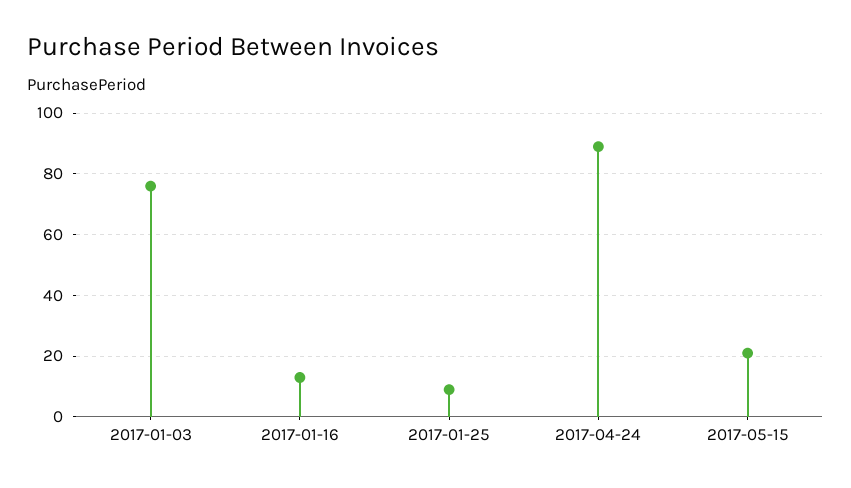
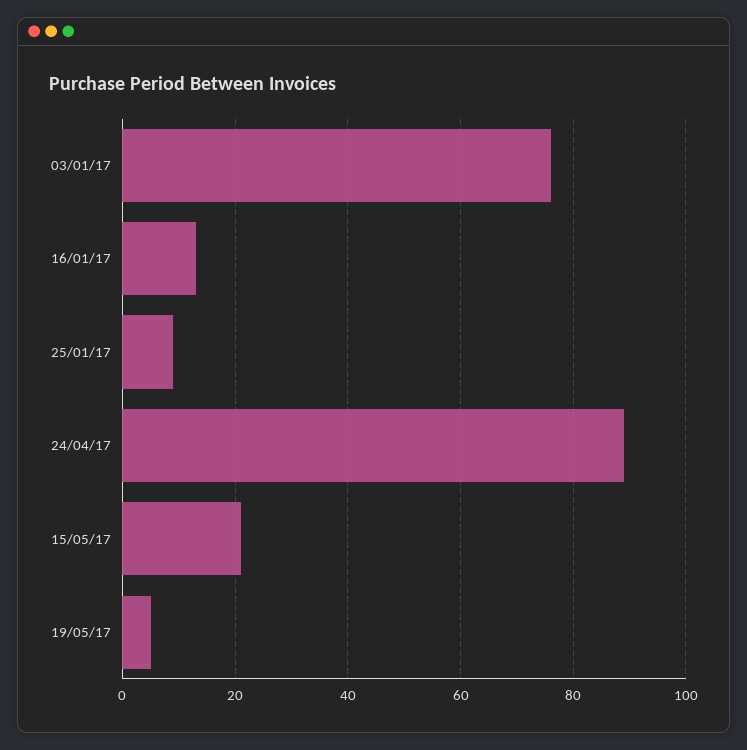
19/05/17: none -> 5

